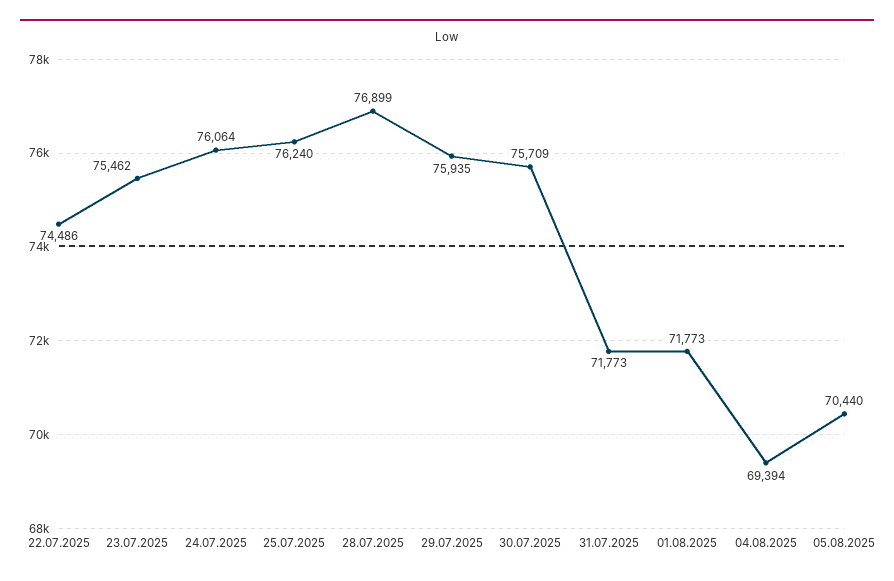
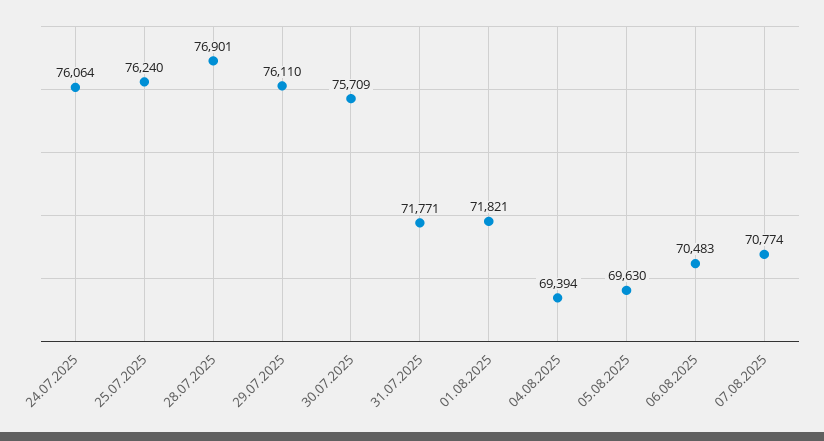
22.07.2025: 74486 -> none
23.07.2025: 75462 -> none
28.07.2025: 76899 -> 76901
29.07.2025: 75935 -> 76110
31.07.2025: 71773 -> 71771
01.08.2025: 71773 -> 71821
05.08.2025: 70440 -> 69630
06.08.2025: none -> 70483
07.08.2025: none -> 70774

